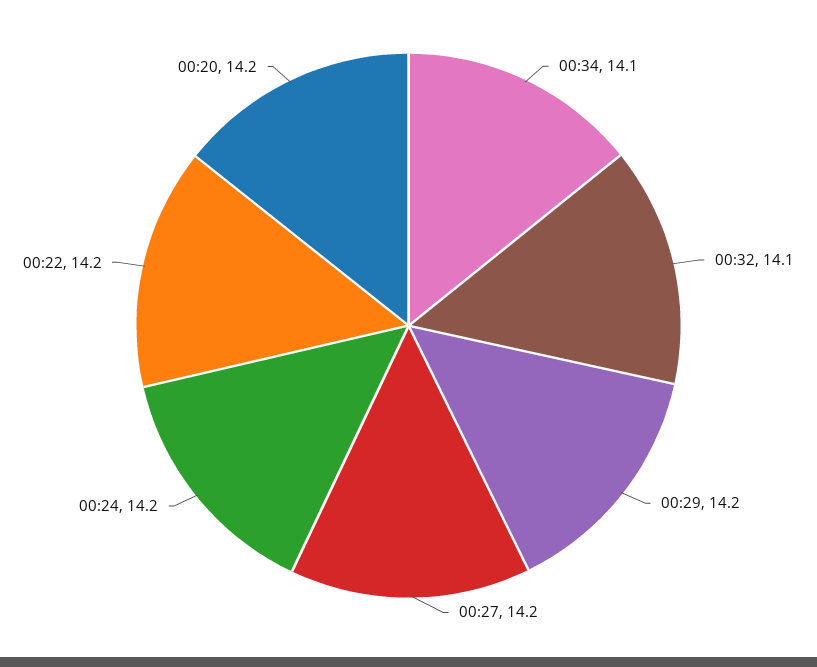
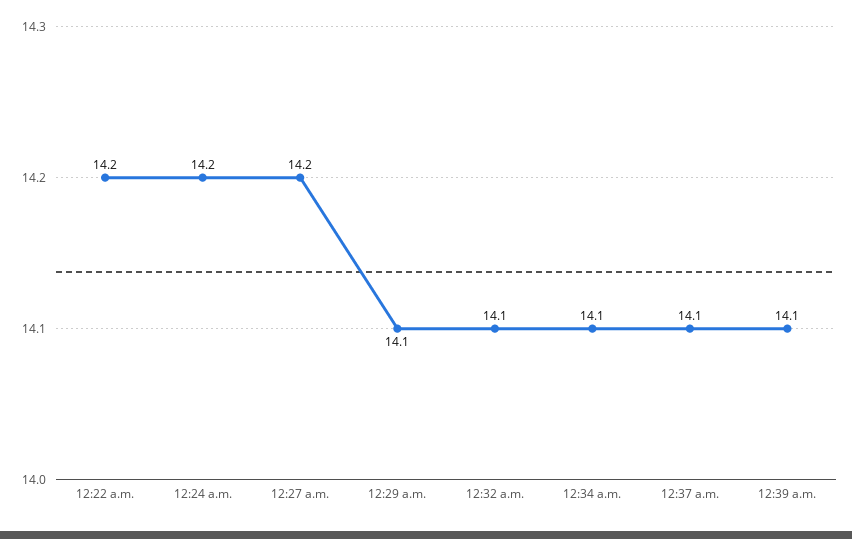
00:29: 14.2 -> 14.1
00:20: 14.2 -> none
12:37 a.m.: none -> 14.1
12:39 a.m.: none -> 14.1

